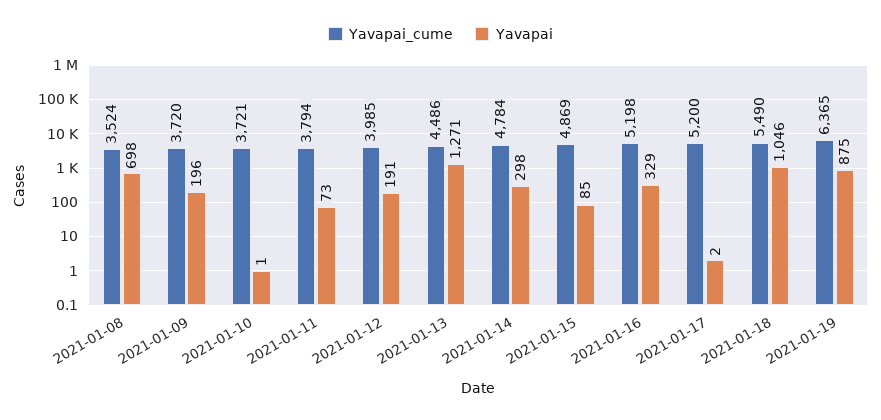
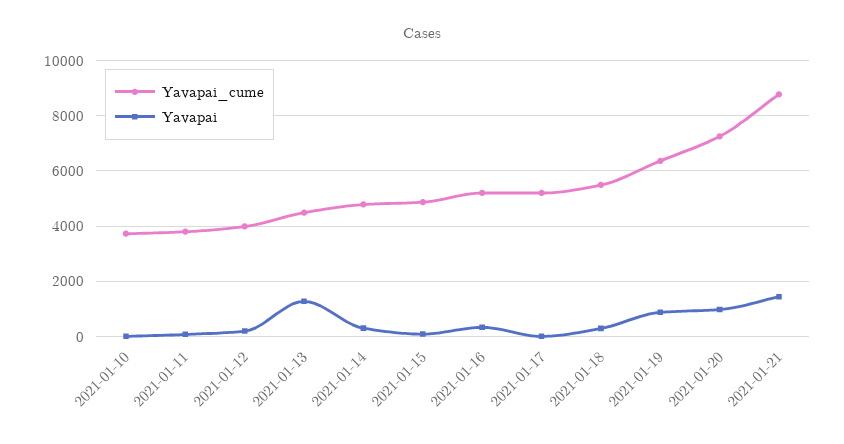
Yavapai_cume, 2021-01-08: 3524 -> none
Yavapai, 2021-01-08: 698 -> none
Yavapai_cume, 2021-01-09: 3720 -> none
Yavapai, 2021-01-09: 196 -> none
Yavapai, 2021-01-18: 1046 -> 250
Yavapai_cume, 2021-01-20: none -> 7250
Yavapai, 2021-01-20: none -> 1000
Yavapai_cume, 2021-01-21: none -> 8750
Yavapai, 2021-01-21: none -> 1500

